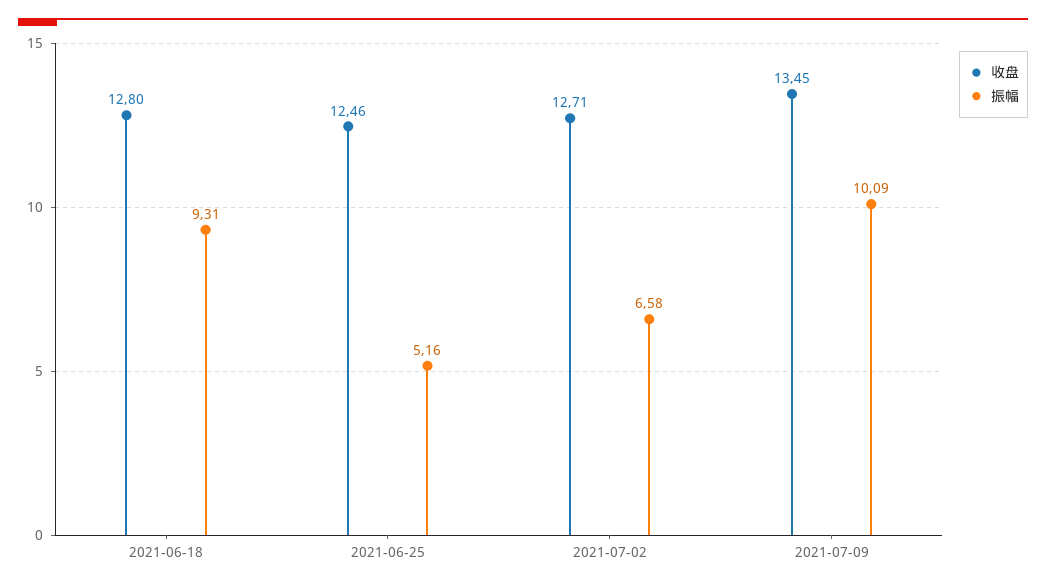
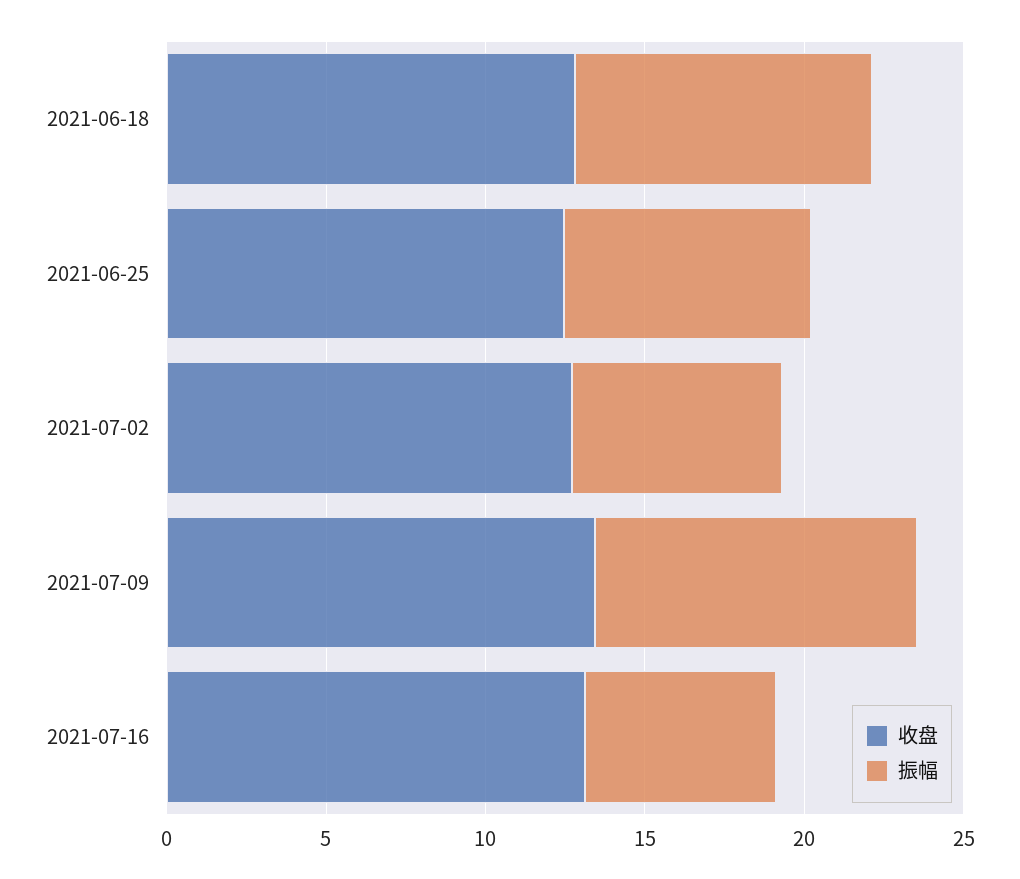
振幅, 2021-06-25: 5.16 -> 8
收盘, 2021-07-16: none -> 13
振幅, 2021-07-16: none -> 6

